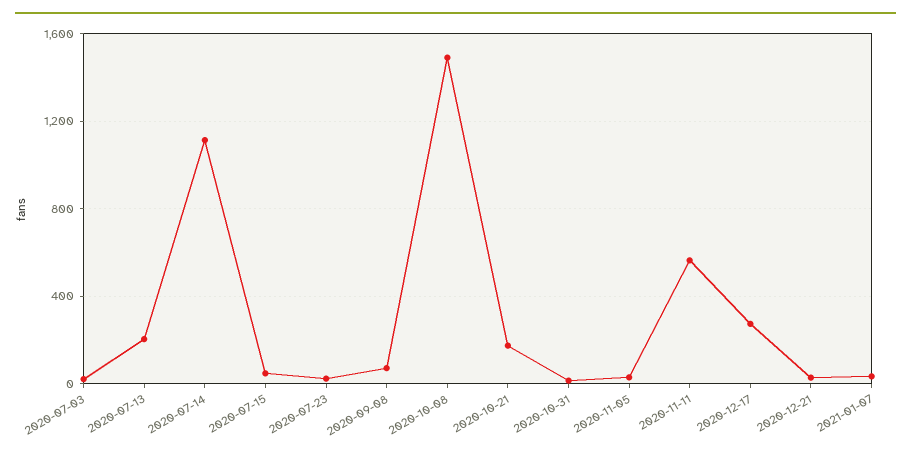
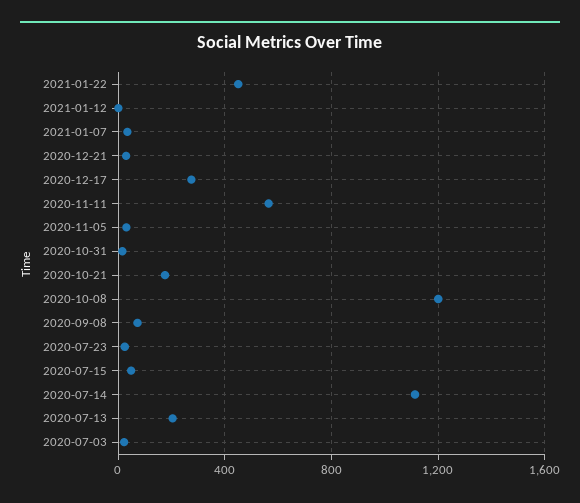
2020-10-08: 1500 -> 1200
2021-01-22: none -> 450
2021-01-12: none -> 0

